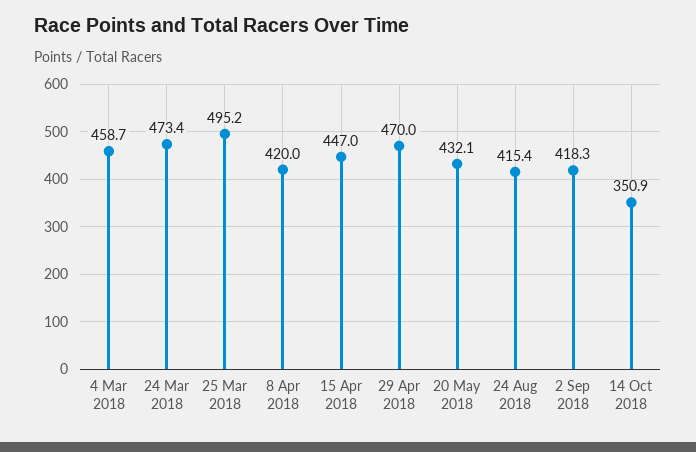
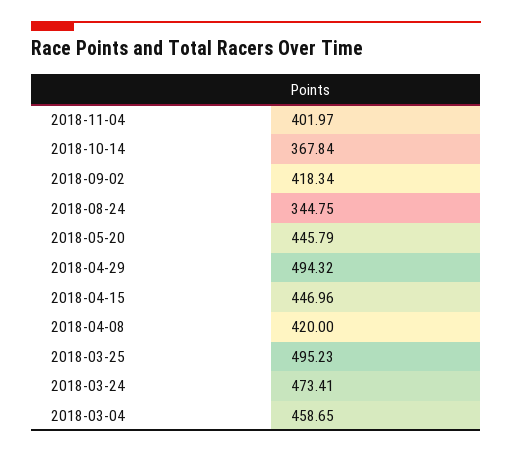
29 Apr 2018: 470 -> 494.32
20 May 2018: 432.1 -> 445.79
24 Aug 2018: 415.4 -> 344.75
14 Oct 2018: 350.9 -> 367.84
2018-11-04: none -> 401.97

